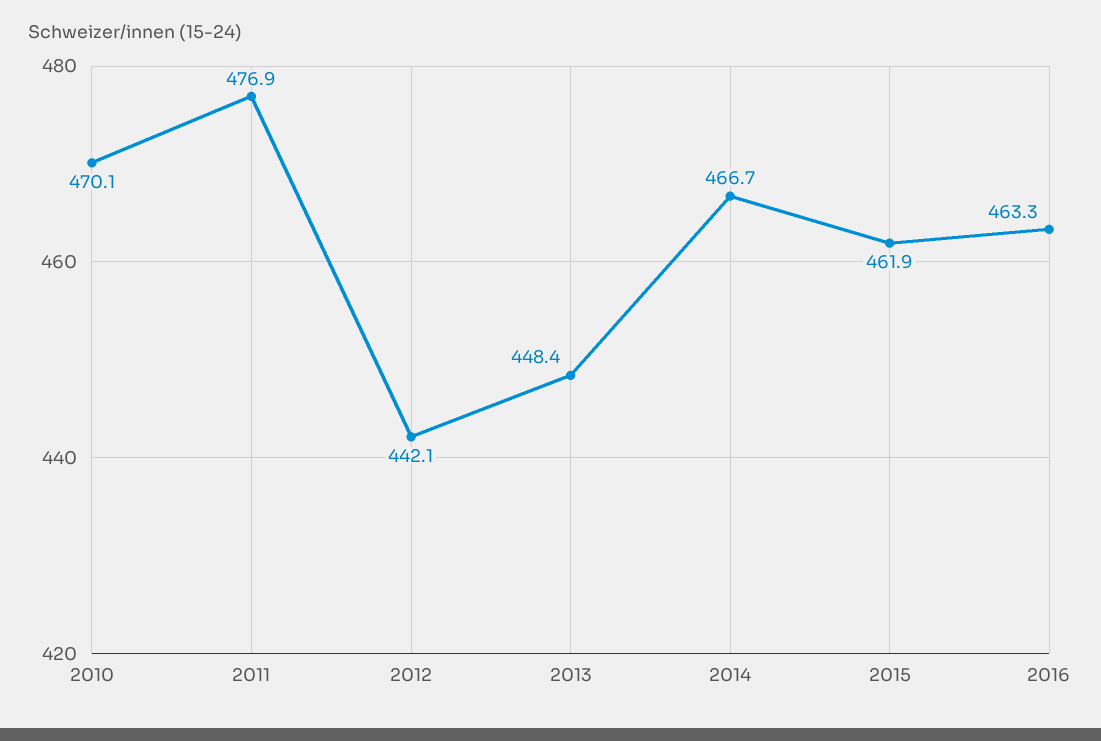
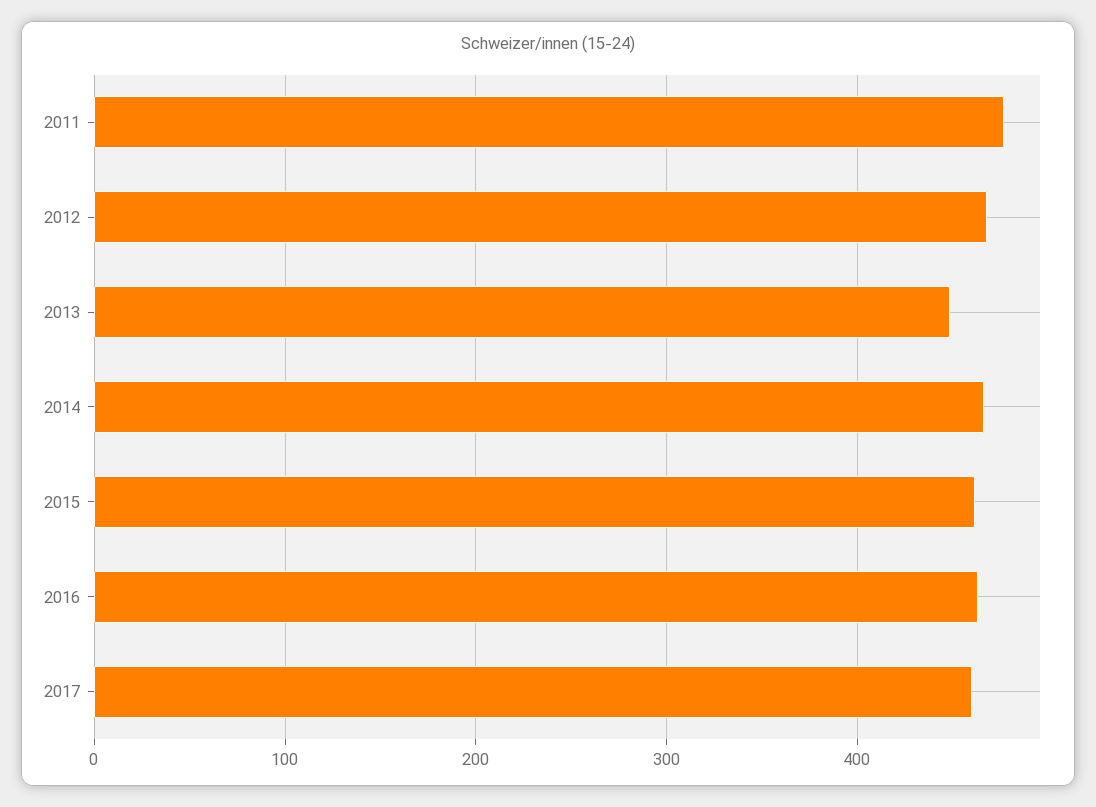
2010: 470.1 -> none
2012: 442.1 -> 470
2017: none -> 460

